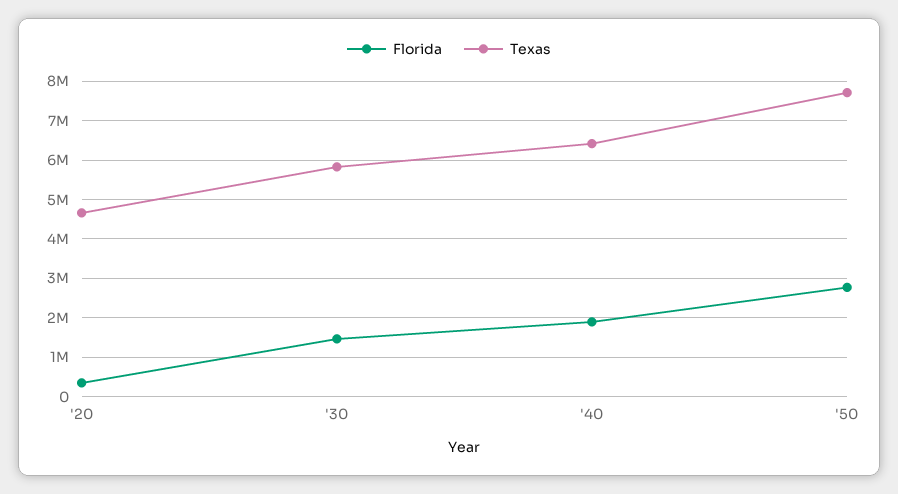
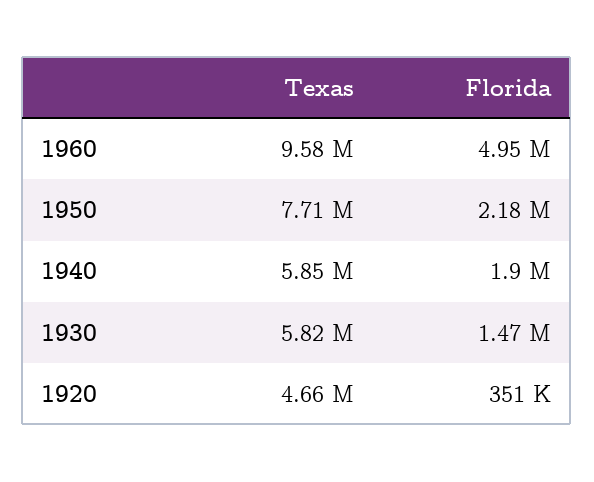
Texas, '40: 6400000 -> 5850000
Florida, '50: 2800000 -> 2180000
Texas, 1960: none -> 9580000
Florida, 1960: none -> 4950000

